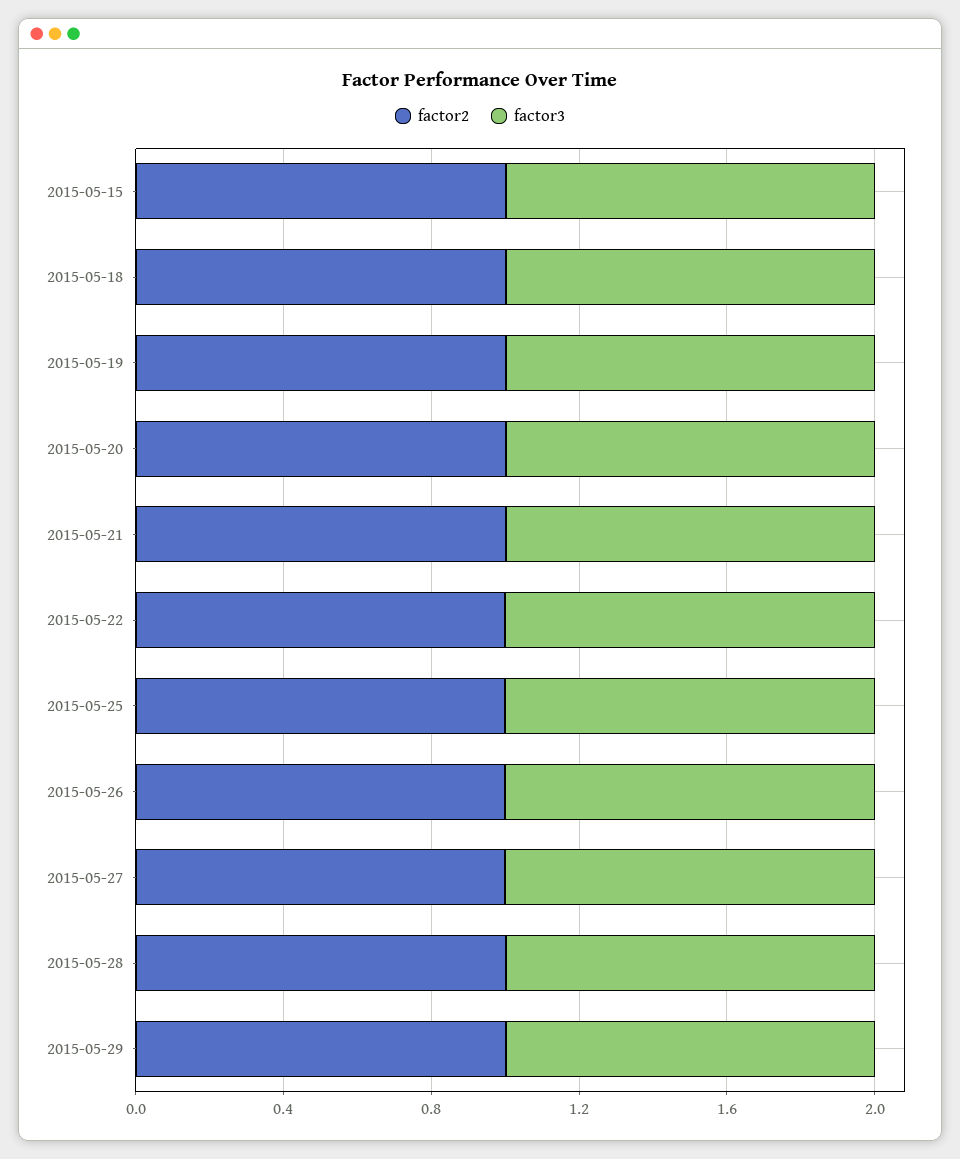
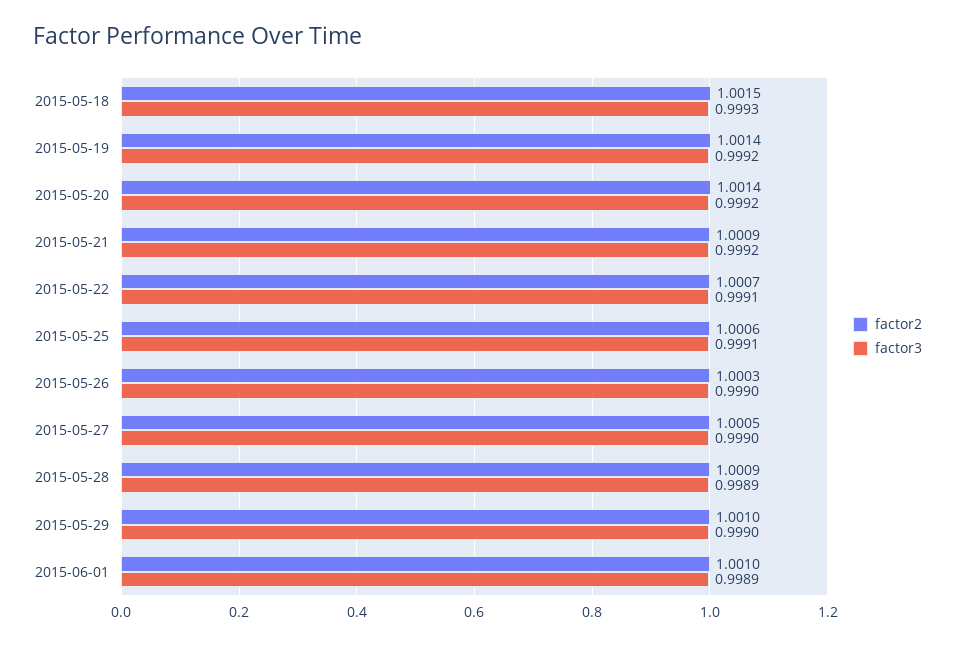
factor2, 2015-05-15: 1 -> none
factor3, 2015-05-15: 1 -> none
factor2, 2015-06-01: none -> 1.001
factor3, 2015-06-01: none -> 0.9989

